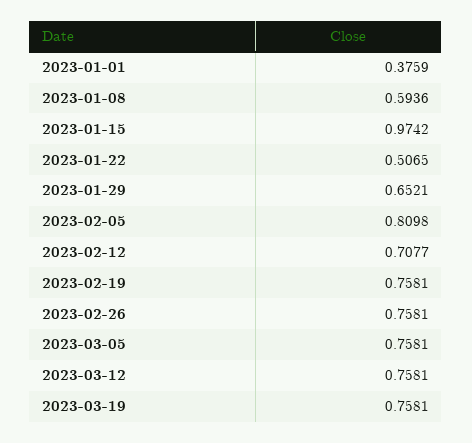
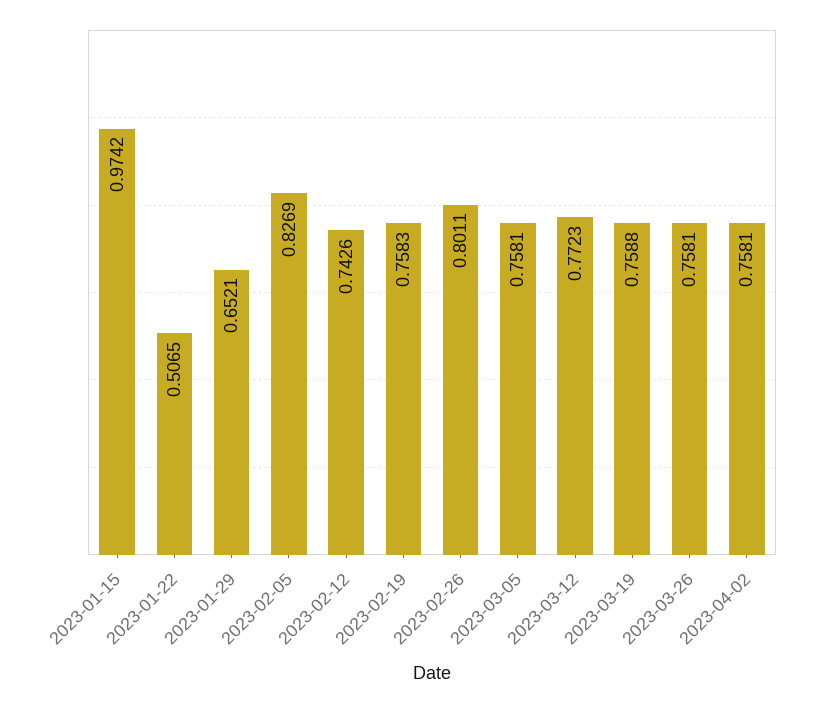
2023-01-01: 0.3759 -> none
2023-01-08: 0.5936 -> none
2023-02-05: 0.8098 -> 0.8269
2023-02-12: 0.7077 -> 0.7426
2023-02-19: 0.7581 -> 0.7583
2023-02-26: 0.7581 -> 0.8011
2023-03-12: 0.7581 -> 0.7723
2023-03-19: 0.7581 -> 0.7588
2023-03-26: none -> 0.7581
2023-04-02: none -> 0.7581

